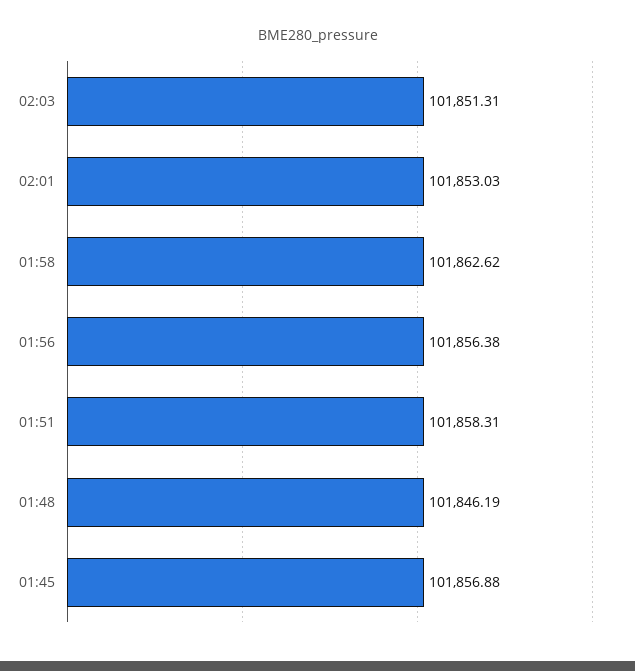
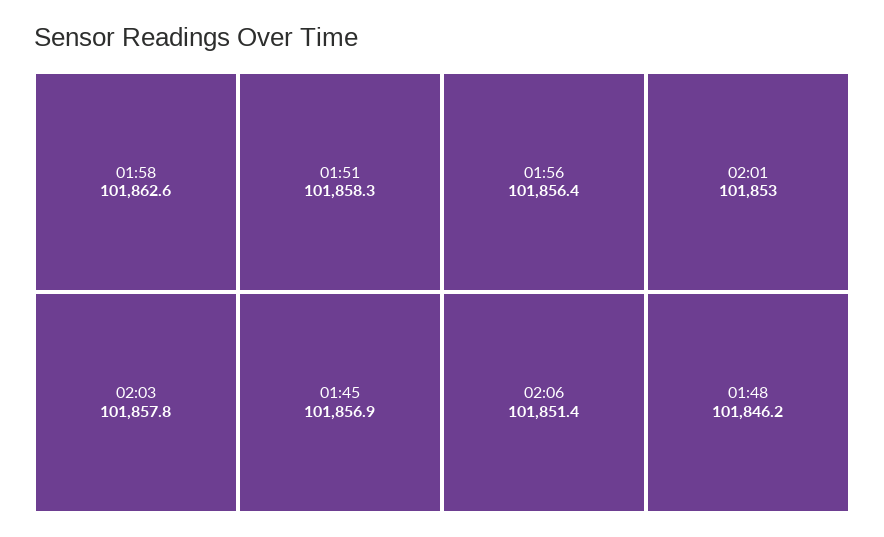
02:03: 101851.31 -> 101857.8
02:06: none -> 101851.4

